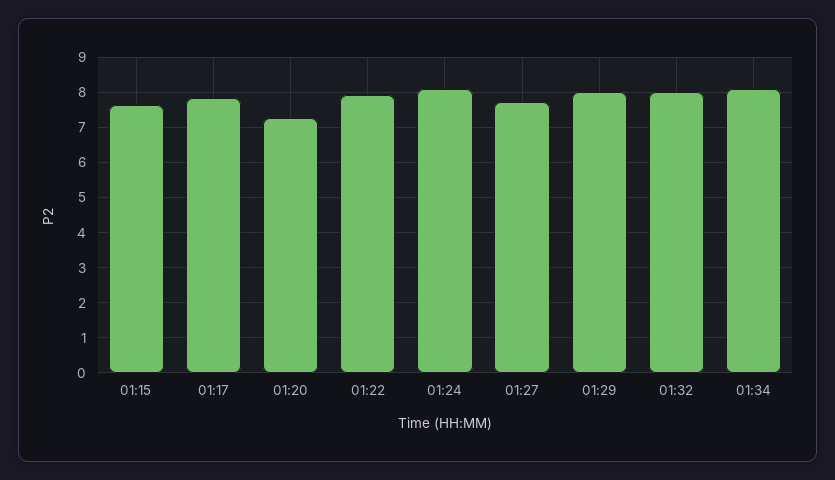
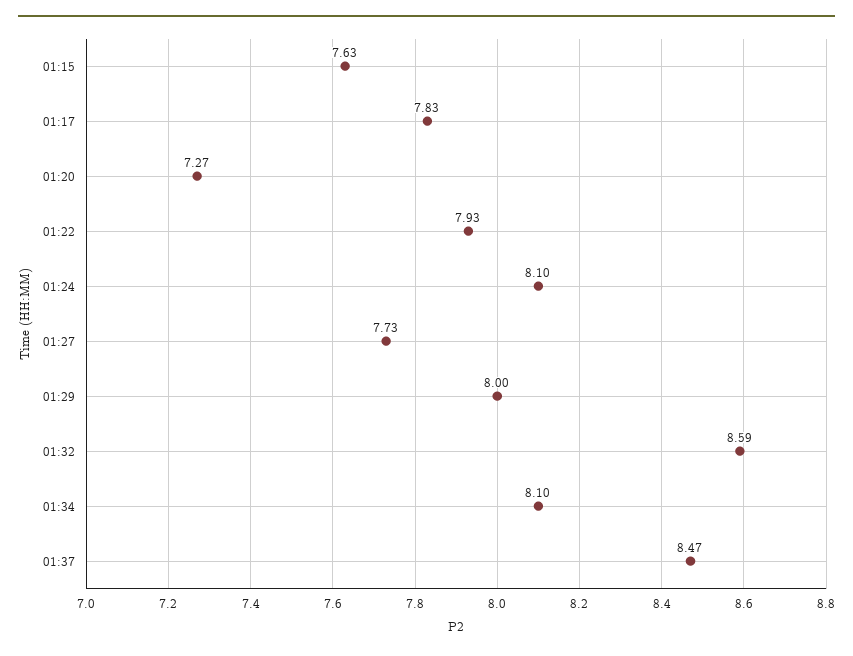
01:32: 8 -> 8.59
01:37: none -> 8.47

